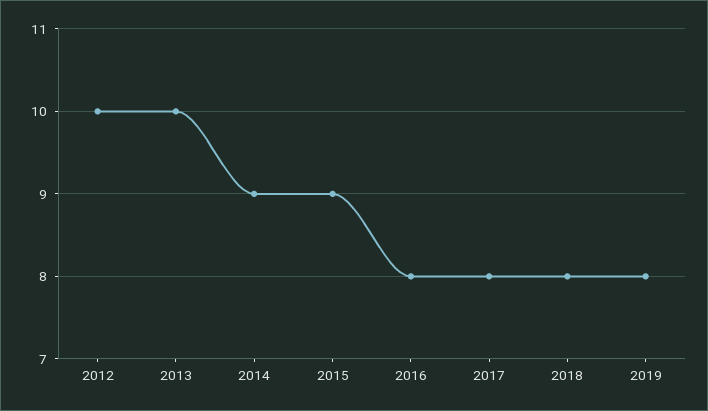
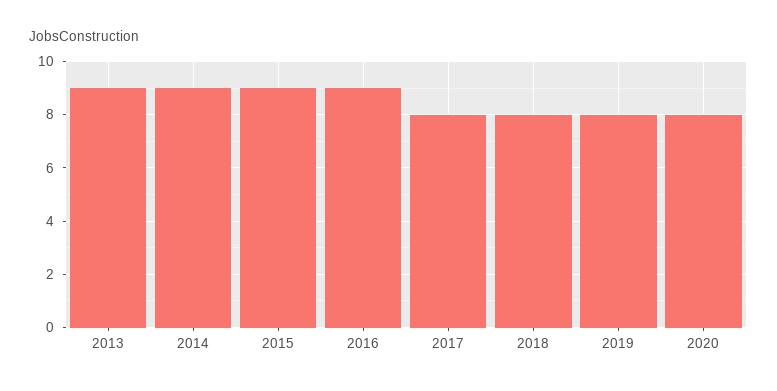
2012: 10 -> none
2013: 10 -> 9
2016: 8 -> 9
2020: none -> 8

